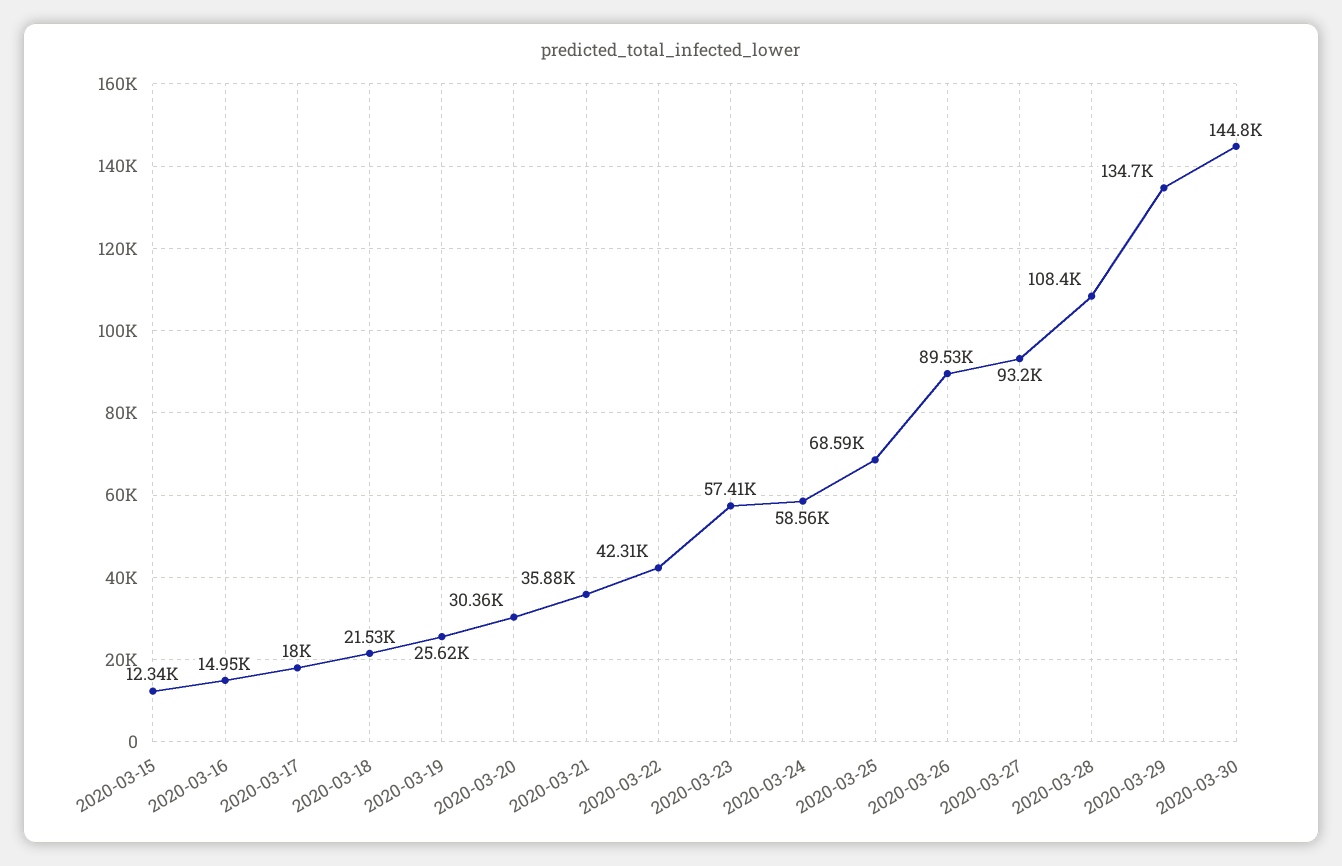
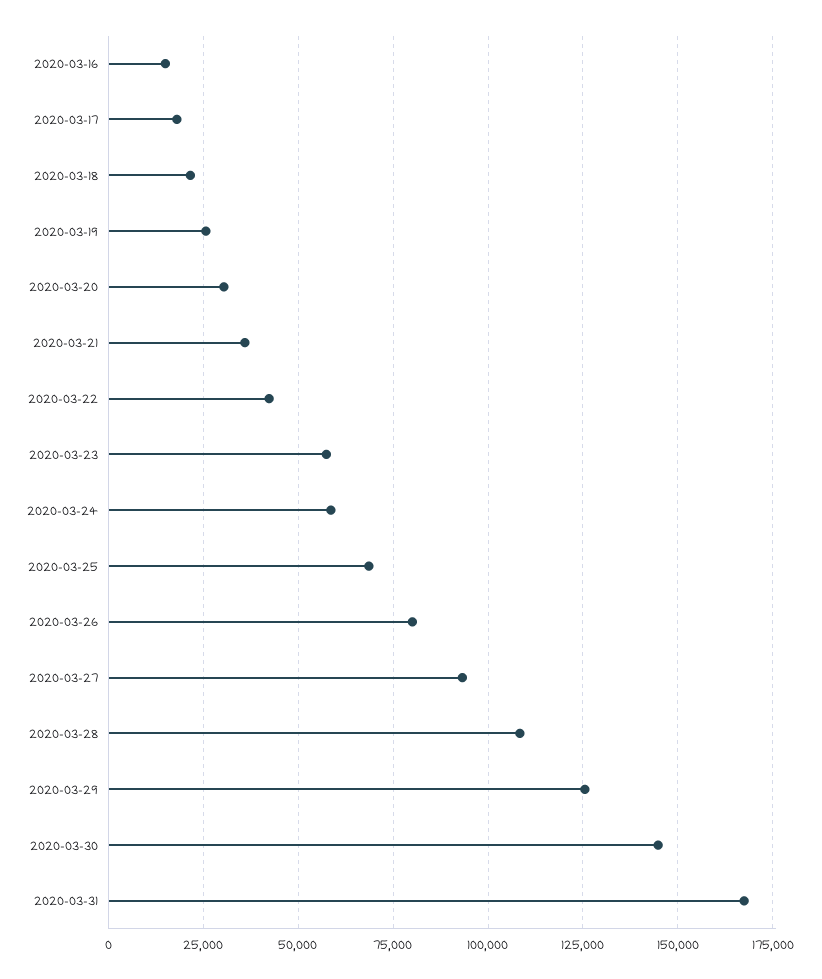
2020-03-15: 12340 -> none
2020-03-26: 89530 -> 80000
2020-03-29: 134700 -> 125000
2020-03-31: none -> 167500

